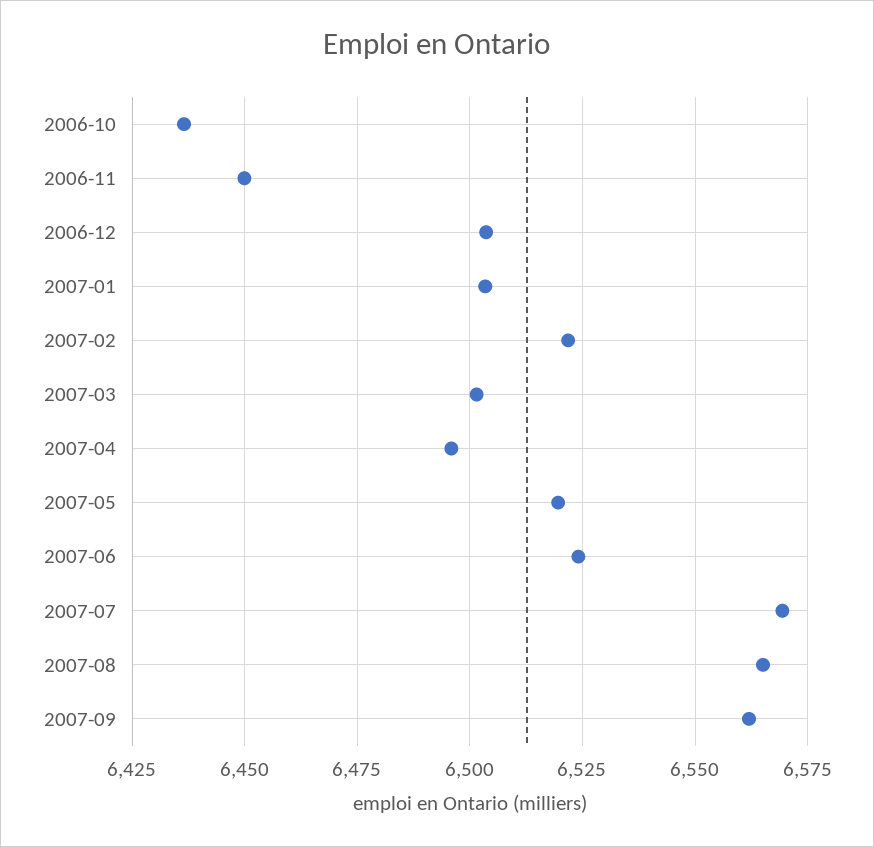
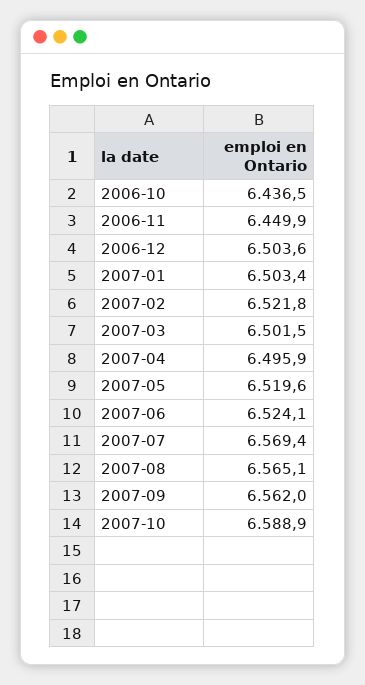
2007-10: none -> 6588.9

